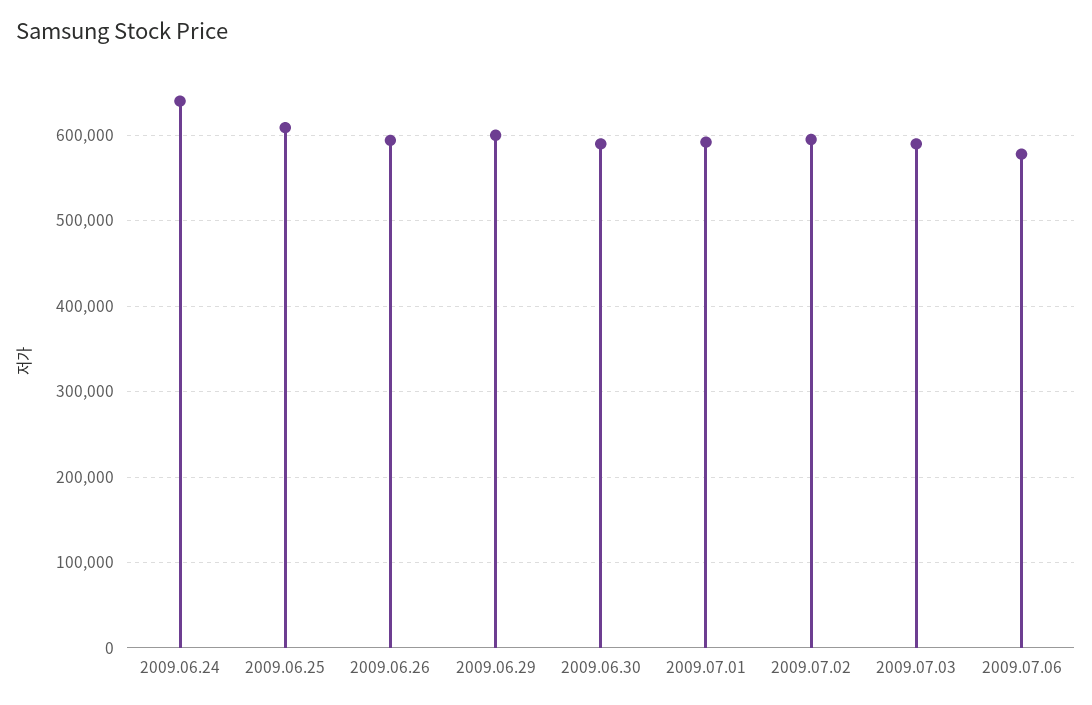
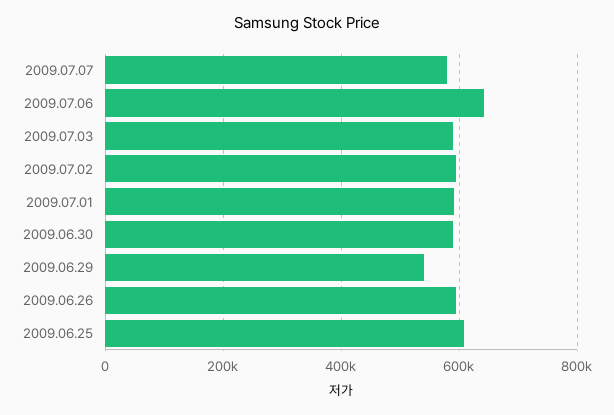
2009.06.24: 640000 -> none
2009.06.29: 600000 -> 540000
2009.07.06: 580000 -> 640000
2009.07.07: none -> 580000

